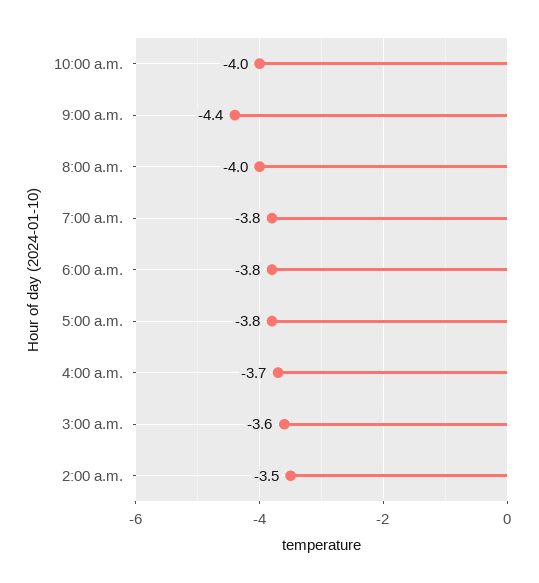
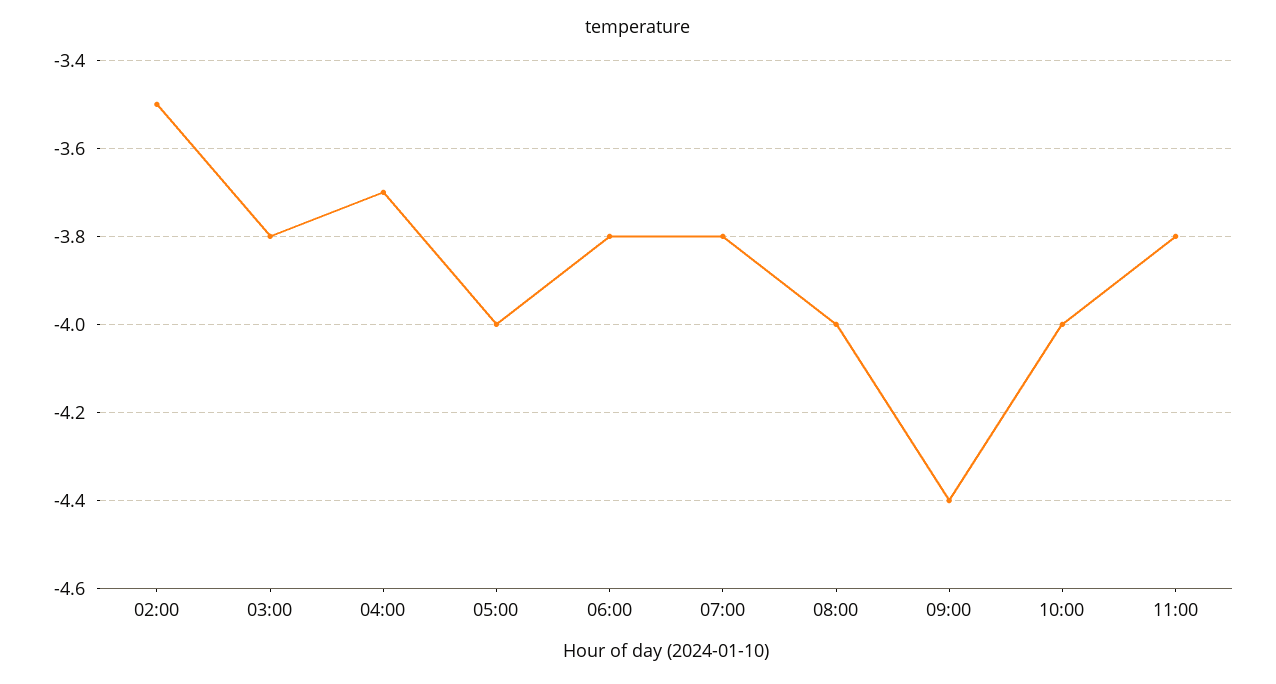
5:00 a.m.: -3.8 -> -4
3:00 a.m.: -3.6 -> -3.8
11:00: none -> -3.8

